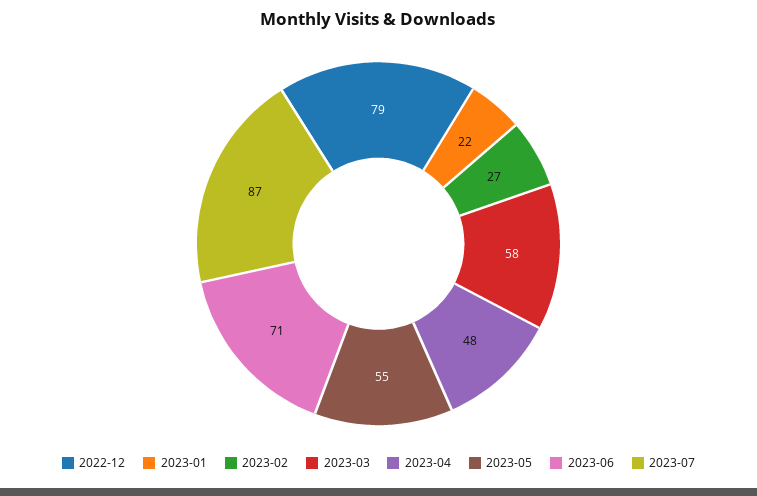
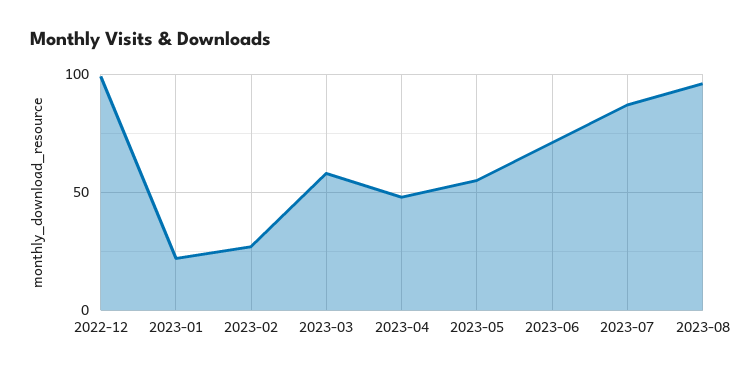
2022-12: 79 -> 100
2023-08: none -> 95

